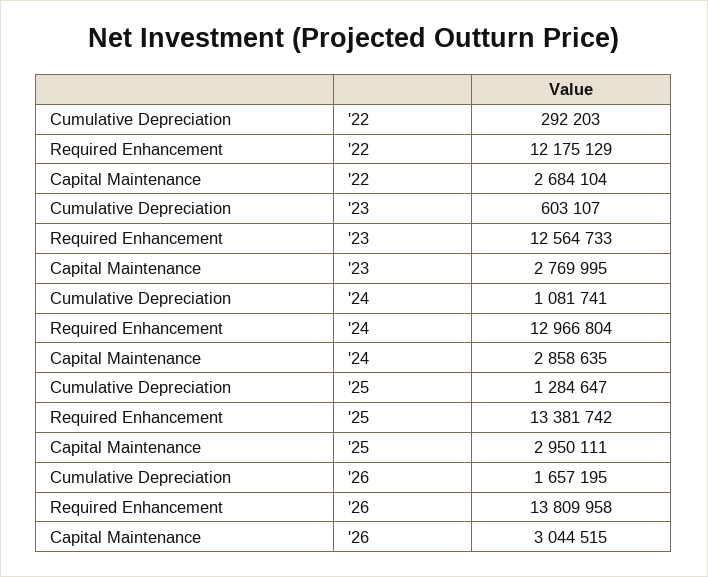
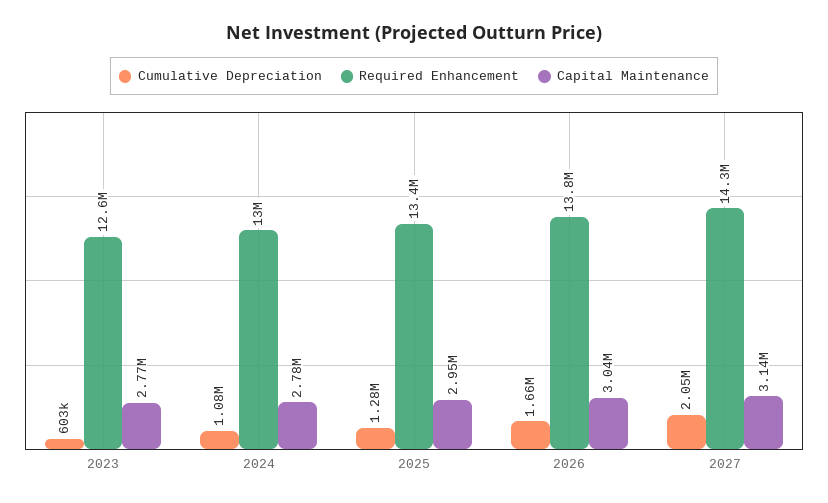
Cumulative Depreciation, '22: 292203 -> none
Required Enhancement, '22: 12175129 -> none
Capital Maintenance, '22: 2684104 -> none
Capital Maintenance, '24: 2858635 -> 2780000
Cumulative Depreciation, 2027: none -> 2050000
Required Enhancement, 2027: none -> 14300000
Capital Maintenance, 2027: none -> 3140000

